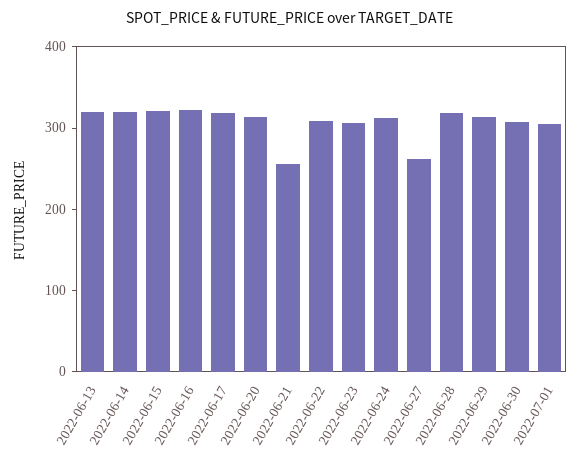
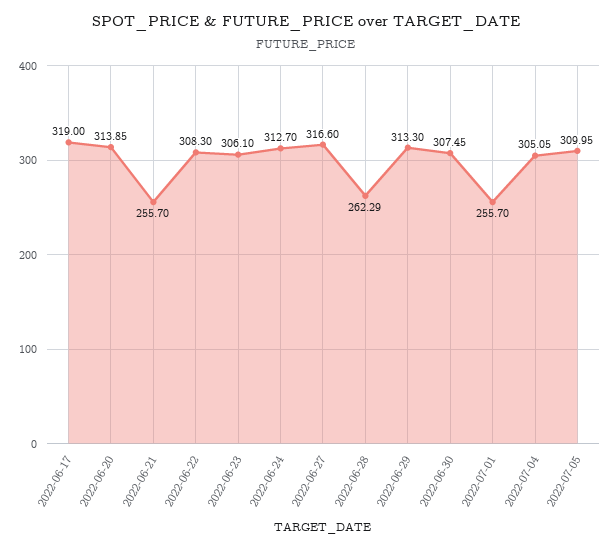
2022-06-13: 320 -> none
2022-06-14: 320 -> none
2022-06-15: 320 -> none
2022-06-16: 320 -> none
2022-06-27: 260 -> 316.6
2022-06-28: 320 -> 262.29
2022-07-01: 300 -> 255.7
2022-07-04: none -> 305.05
2022-07-05: none -> 309.95

